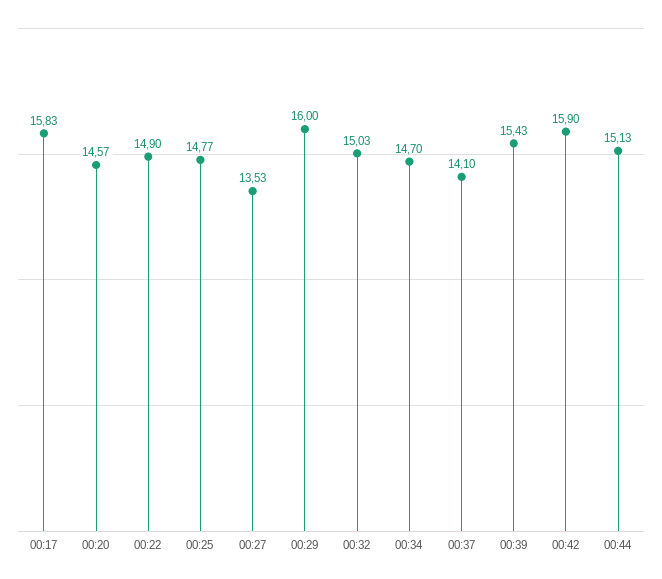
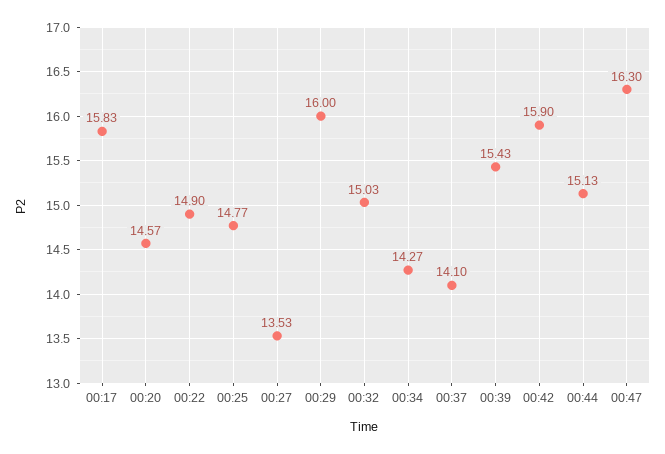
00:34: 14.7 -> 14.27
00:47: none -> 16.3

